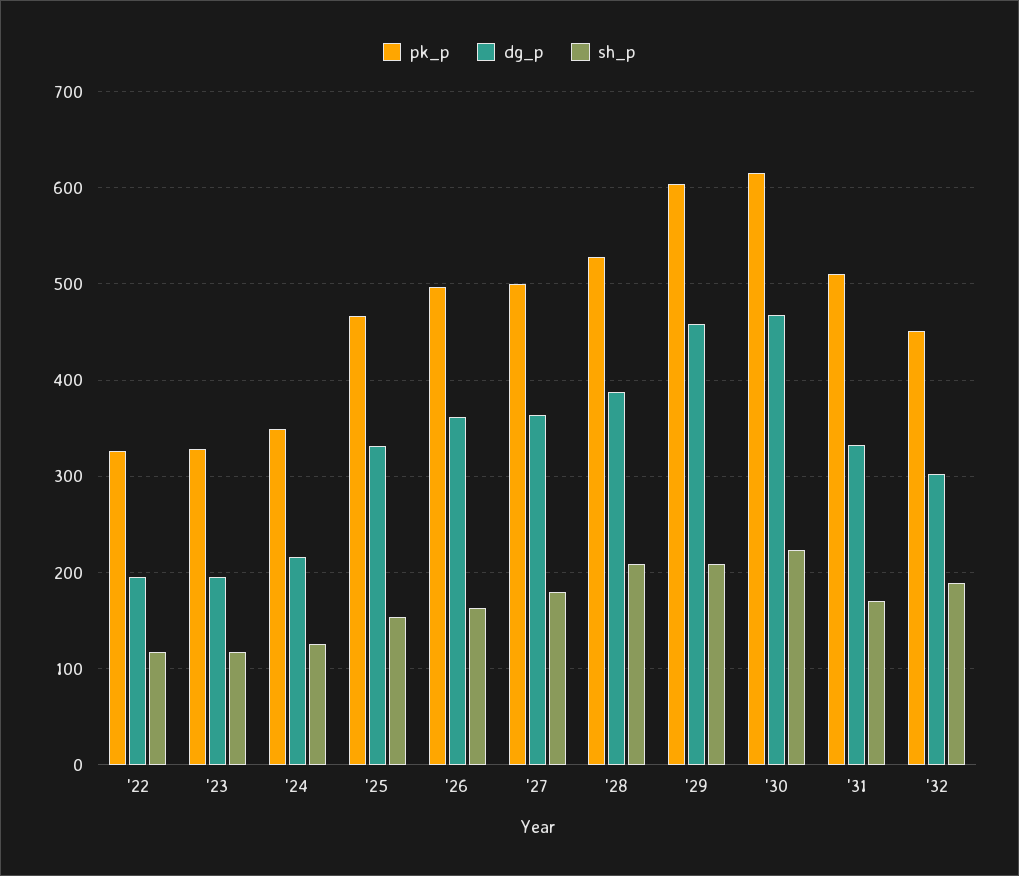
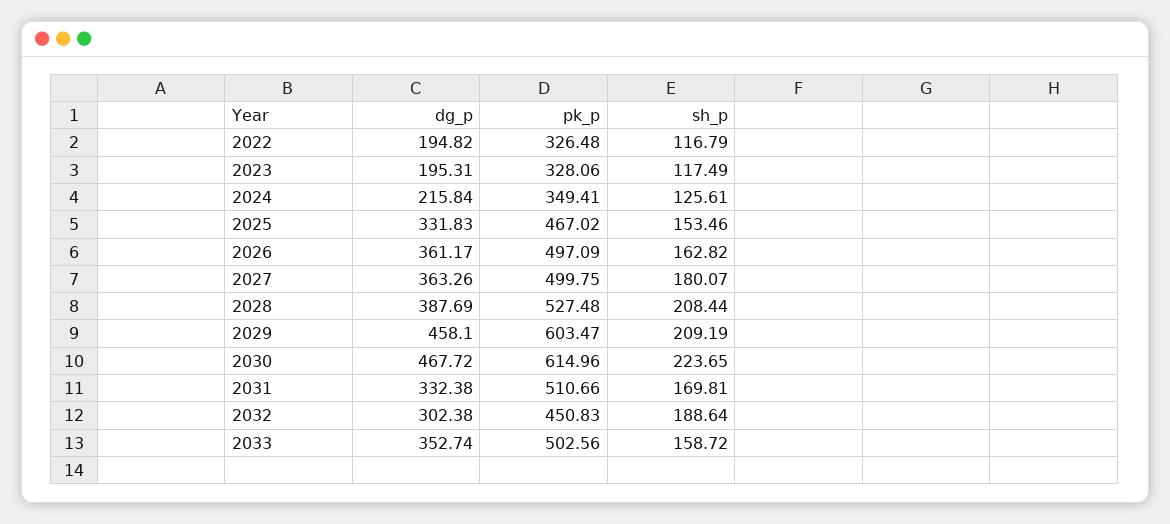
dg_p, 2033: none -> 352.74
pk_p, 2033: none -> 502.56
sh_p, 2033: none -> 158.72

